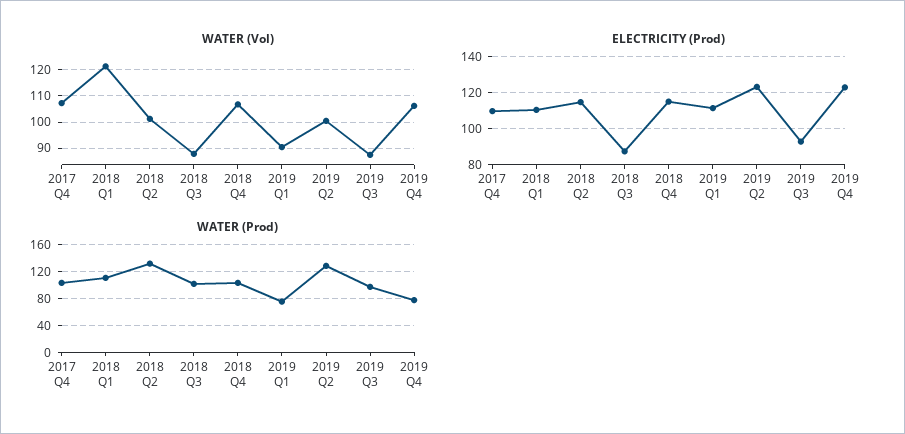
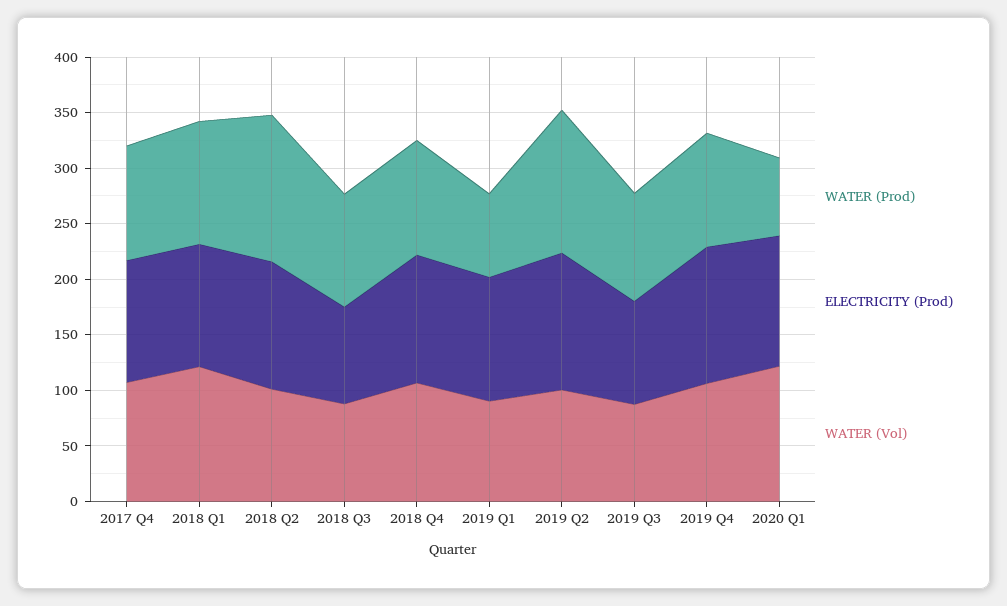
WATER (Prod), 2019 Q4: 80 -> 100
WATER (Prod), 2020 Q1: none -> 70
ELECTRICITY (Prod), 2020 Q1: none -> 120
WATER (Vol), 2020 Q1: none -> 120

